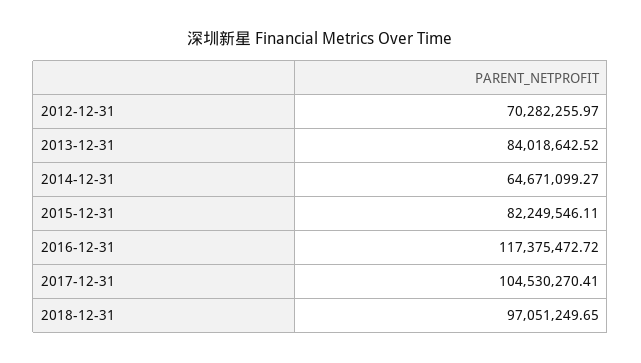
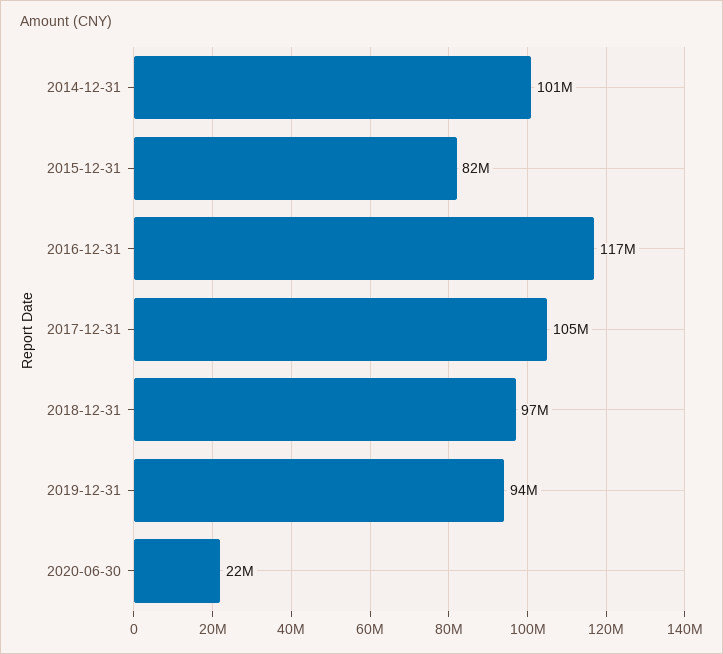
2012-12-31: 70282255.97 -> none
2013-12-31: 84018642.52 -> none
2014-12-31: 64671099.27 -> 101000000
2019-12-31: none -> 94000000
2020-06-30: none -> 22000000

